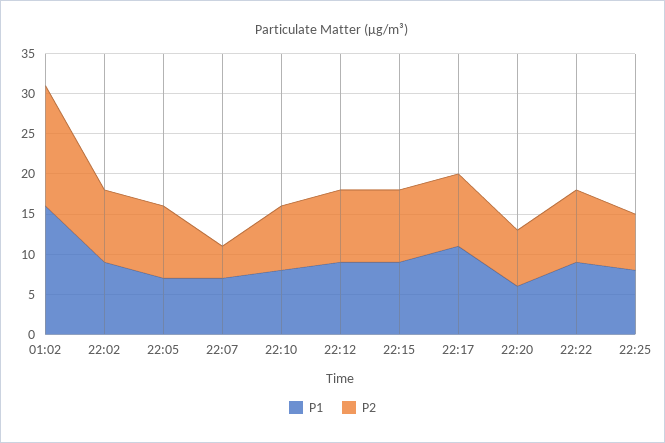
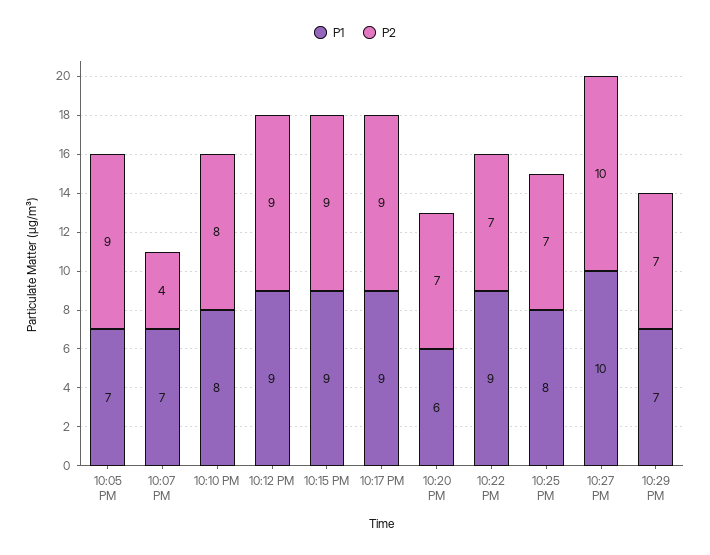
P1, 01:02: 16 -> none
P2, 01:02: 15 -> none
P1, 22:02: 9 -> none
P2, 22:02: 9 -> none
P1, 22:17: 11 -> 9
P2, 22:22: 9 -> 7
P1, 10:27 PM: none -> 10
P2, 10:27 PM: none -> 10
P1, 10:29 PM: none -> 7
P2, 10:29 PM: none -> 7

